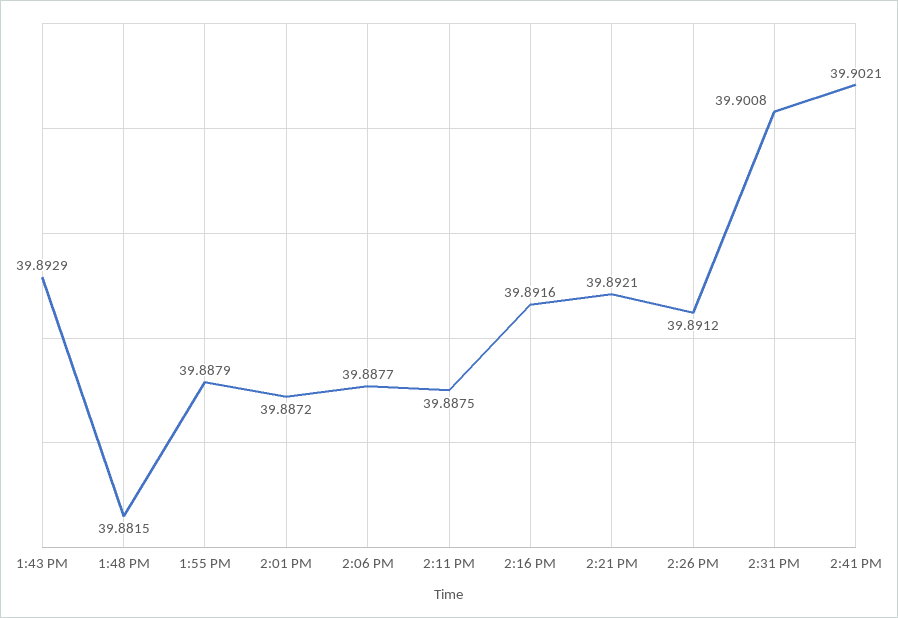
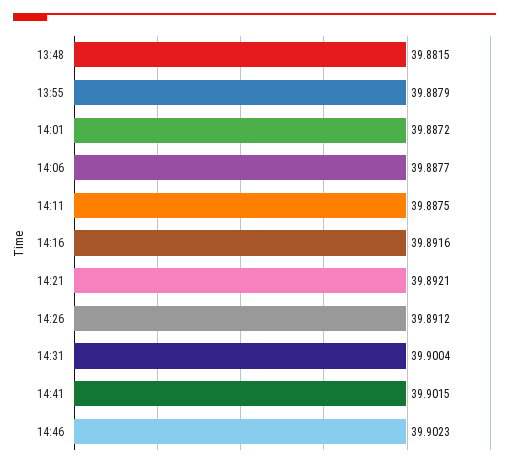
1:43 PM: 39.8929 -> none
2:31 PM: 39.9008 -> 39.9004
2:41 PM: 39.9021 -> 39.9015
14:46: none -> 39.9023

